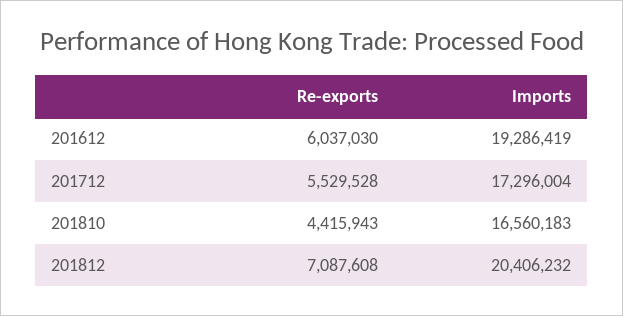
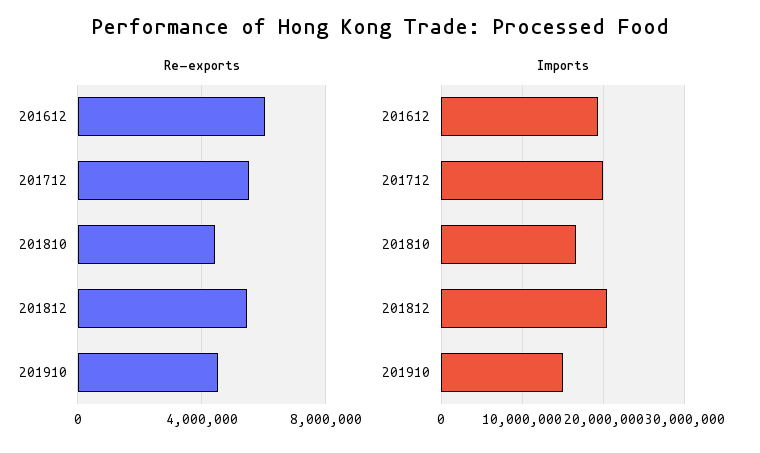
Imports, 201712: 17296004 -> 20000000
Re-exports, 201812: 7087608 -> 5500000
Re-exports, 201910: none -> 4500000
Imports, 201910: none -> 15000000

